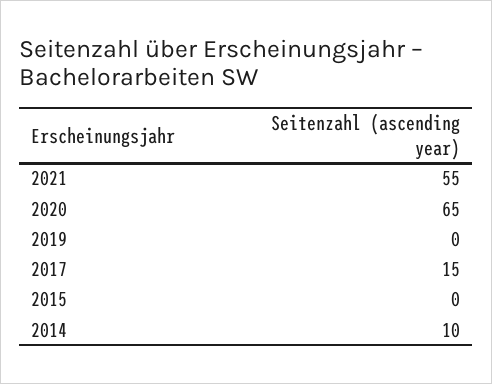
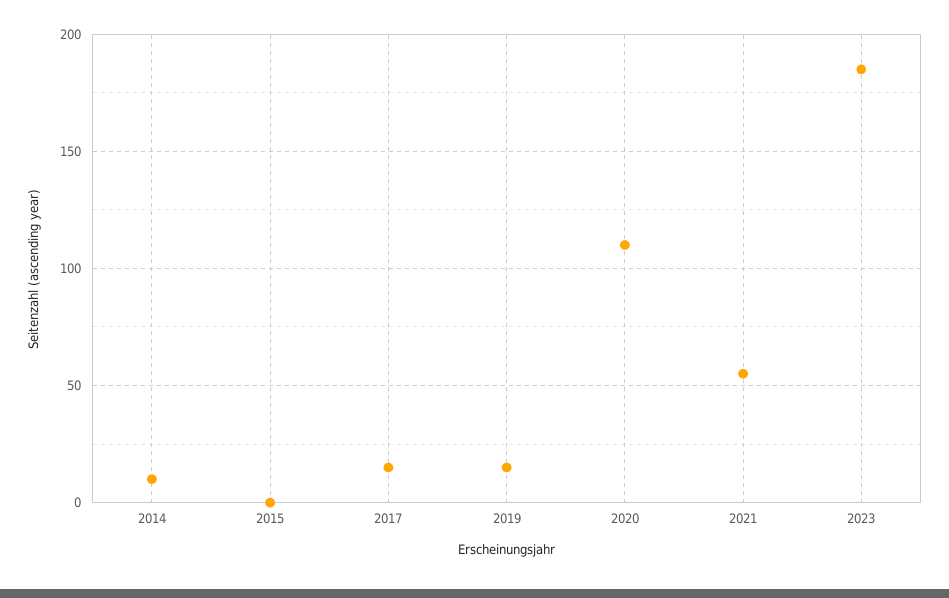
2020: 65 -> 110
2019: 0 -> 15
2023: none -> 185

